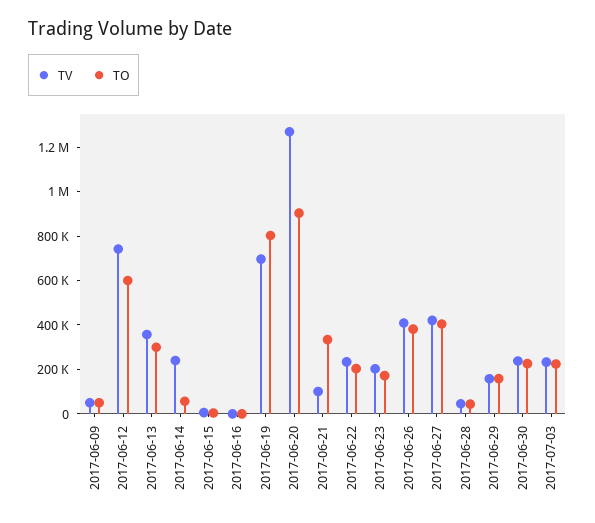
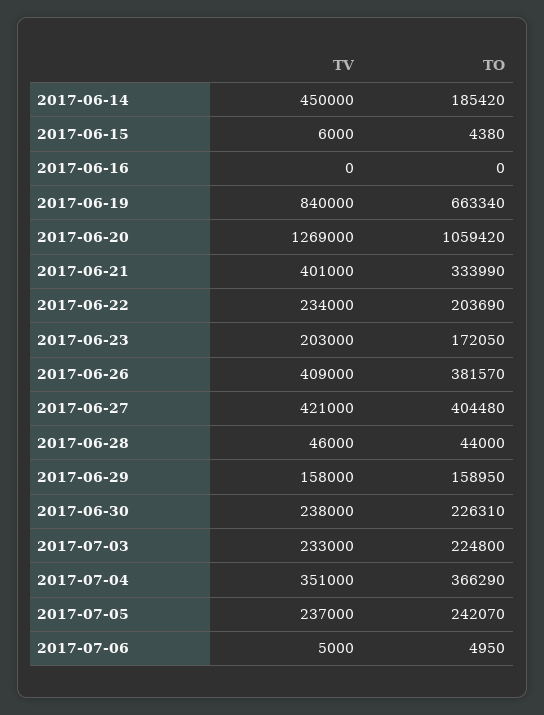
TV, 2017-06-09: 50000 -> none
TO, 2017-06-09: 50000 -> none
TV, 2017-06-12: 750000 -> none
TO, 2017-06-12: 600000 -> none
TV, 2017-06-13: 350000 -> none
TO, 2017-06-13: 300000 -> none
TV, 2017-06-14: 250000 -> 450000
TO, 2017-06-14: 50000 -> 185420
TV, 2017-06-19: 700000 -> 840000
TO, 2017-06-19: 800000 -> 663340
TO, 2017-06-20: 900000 -> 1059420
TV, 2017-06-21: 100000 -> 401000
TV, 2017-07-04: none -> 351000
TO, 2017-07-04: none -> 366290
TV, 2017-07-05: none -> 237000
TO, 2017-07-05: none -> 242070
TV, 2017-07-06: none -> 5000
TO, 2017-07-06: none -> 4950

